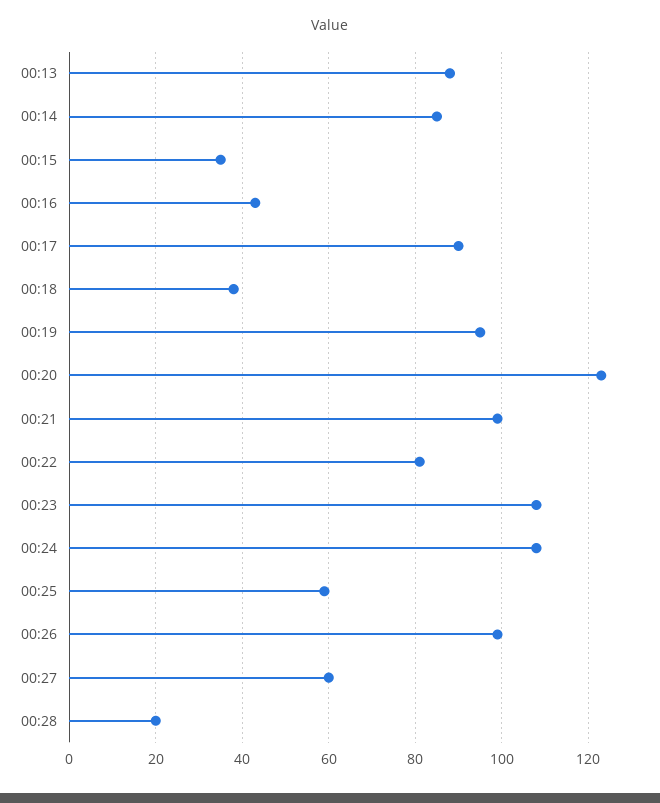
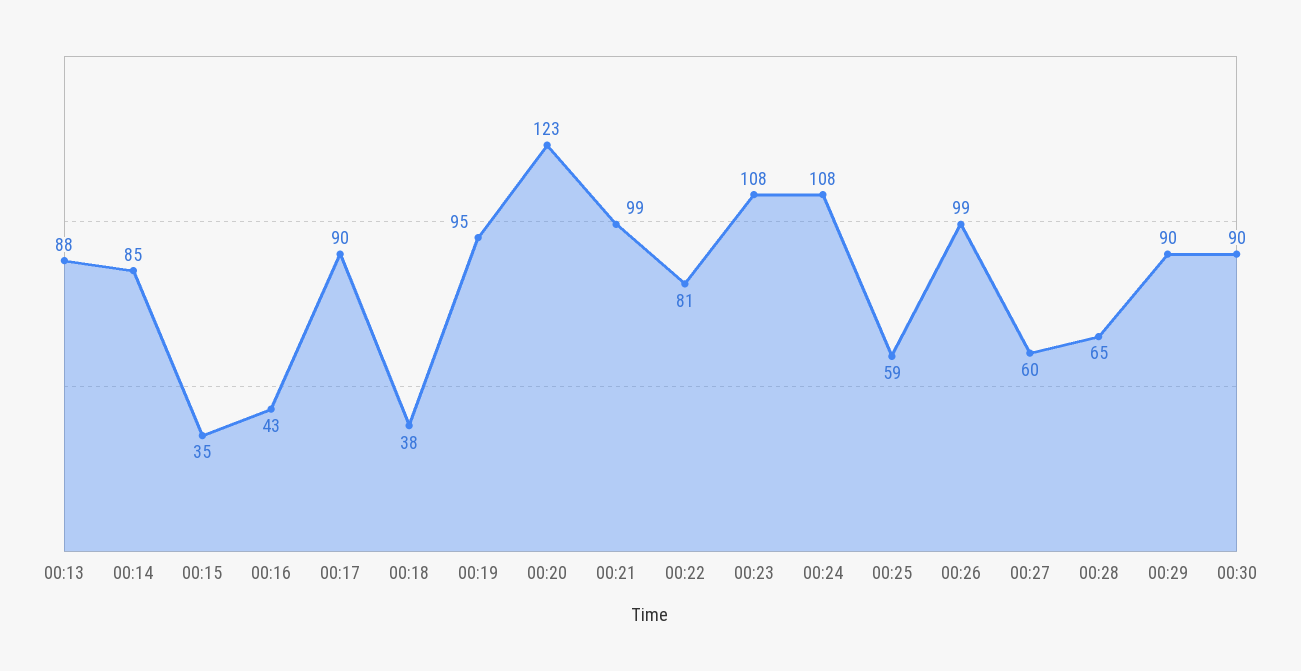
00:28: 20 -> 65
00:29: none -> 90
00:30: none -> 90

